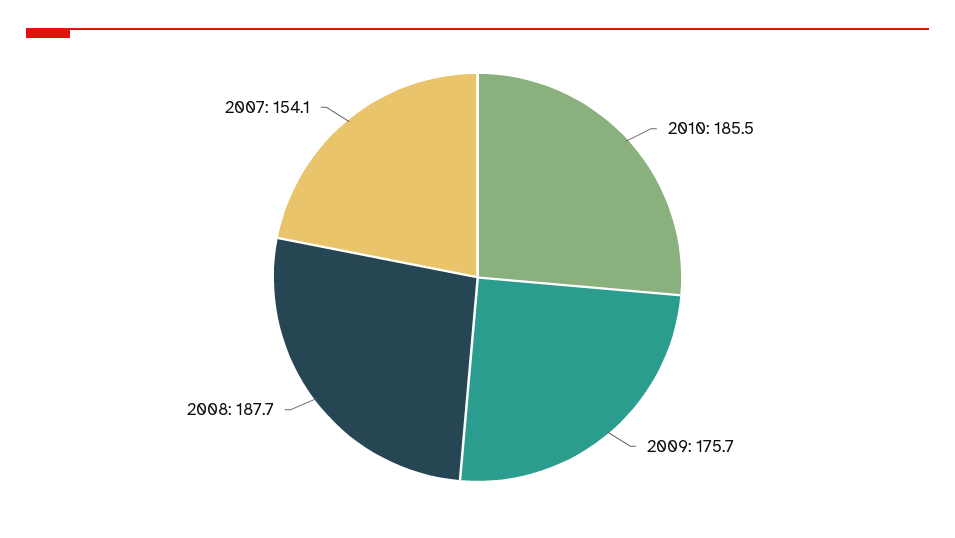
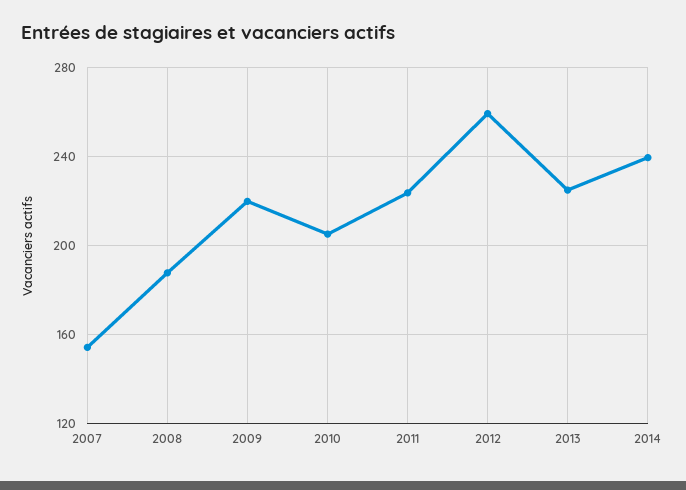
2010: 185.5 -> 205
2009: 175.7 -> 220
2011: none -> 225
2012: none -> 260
2013: none -> 225
2014: none -> 240

